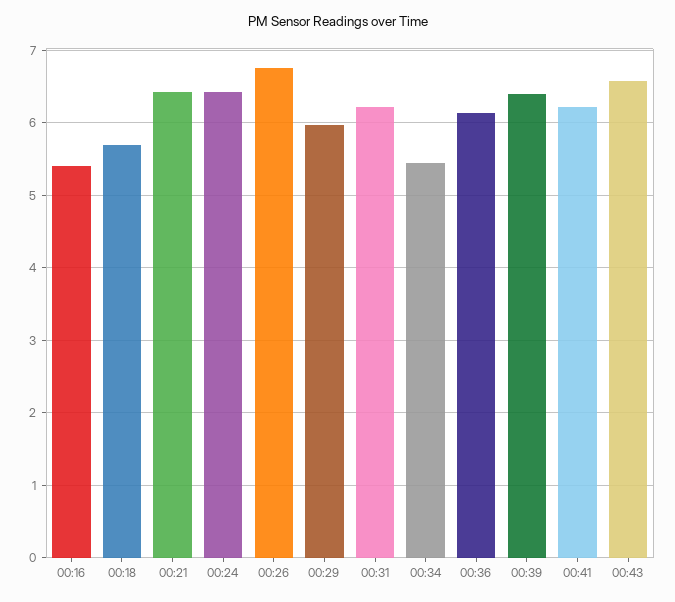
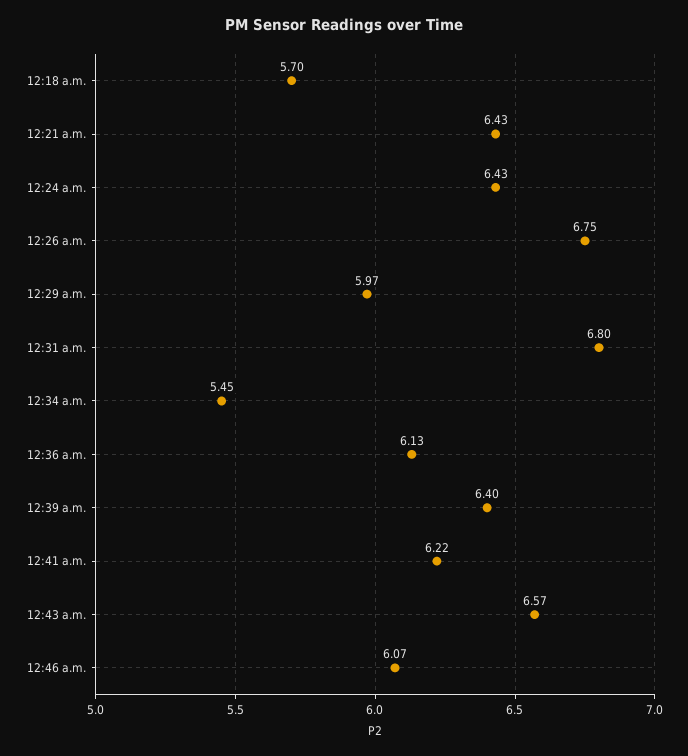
00:16: 5.4 -> none
00:31: 6.2 -> 6.8
12:46 a.m.: none -> 6.07

